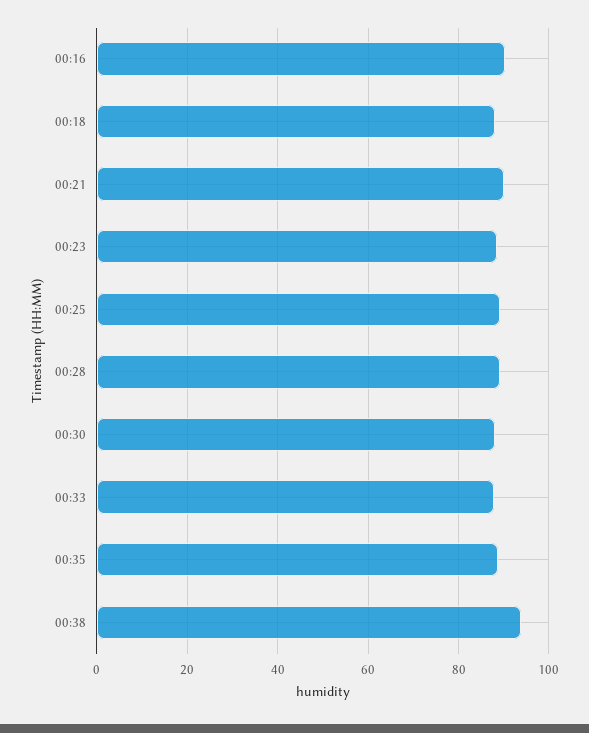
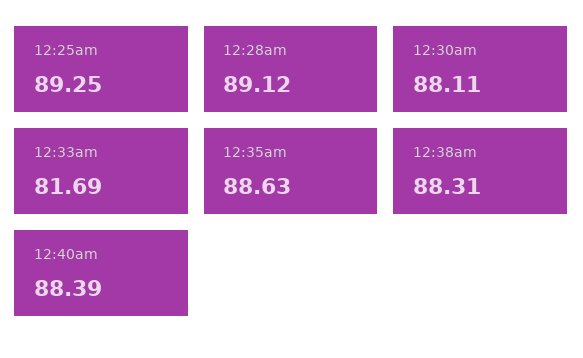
00:16: 90 -> none
00:18: 88 -> none
00:21: 90 -> none
00:23: 88 -> none
00:33: 88 -> 81.69
00:38: 94 -> 88.31
12:40am: none -> 88.39

